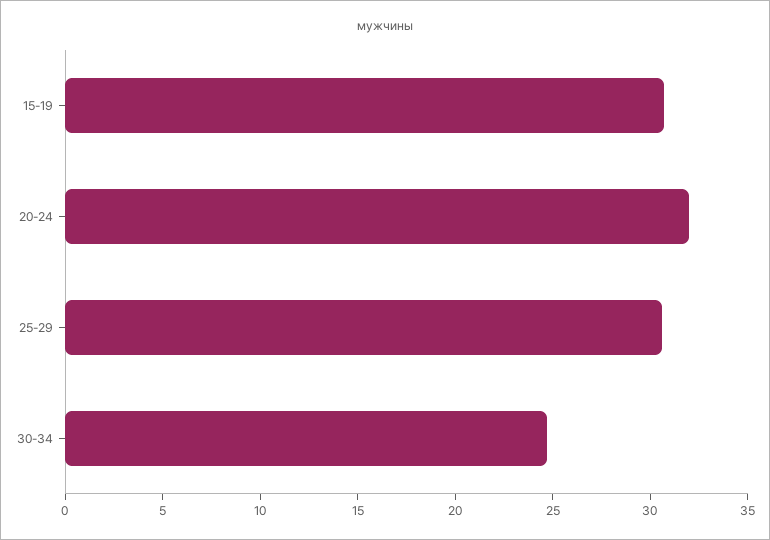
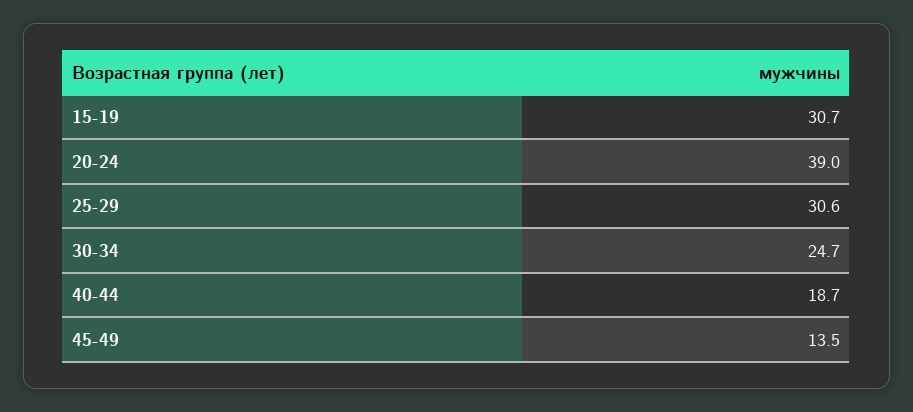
20-24: 32 -> 39
40-44: none -> 18.7
45-49: none -> 13.5

